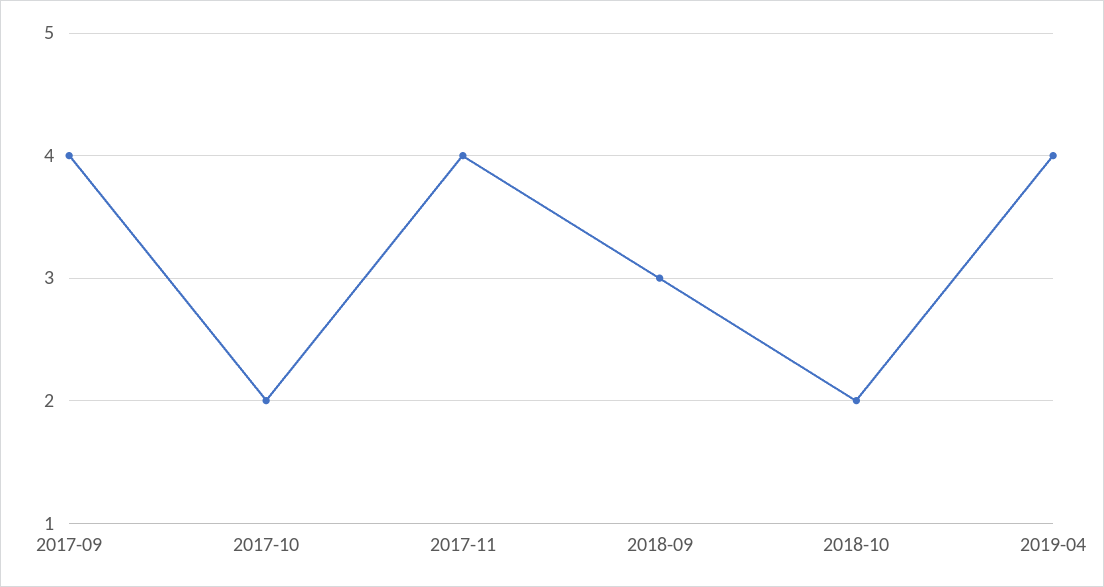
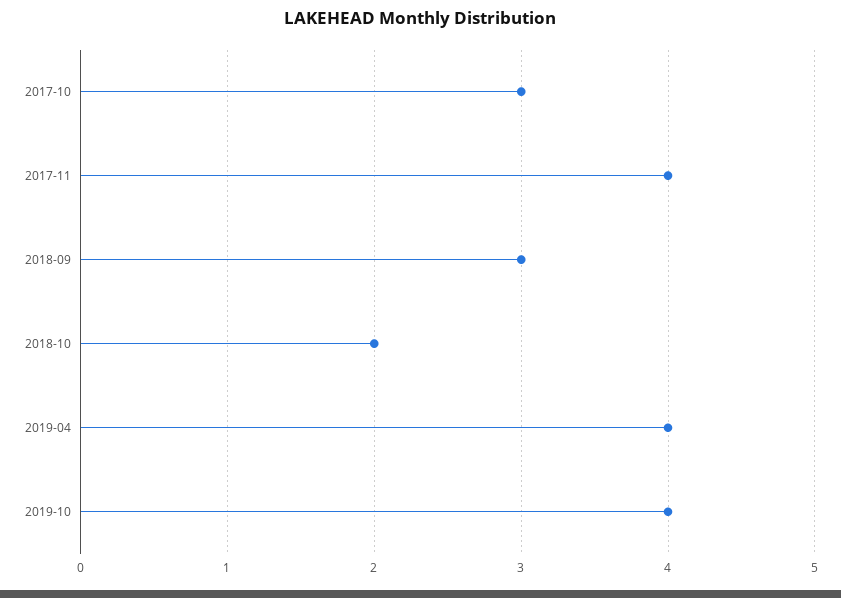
2017-09: 4 -> none
2017-10: 2 -> 3
2019-10: none -> 4

